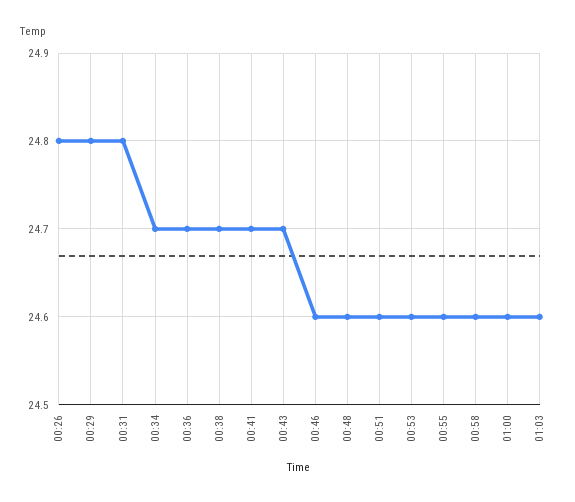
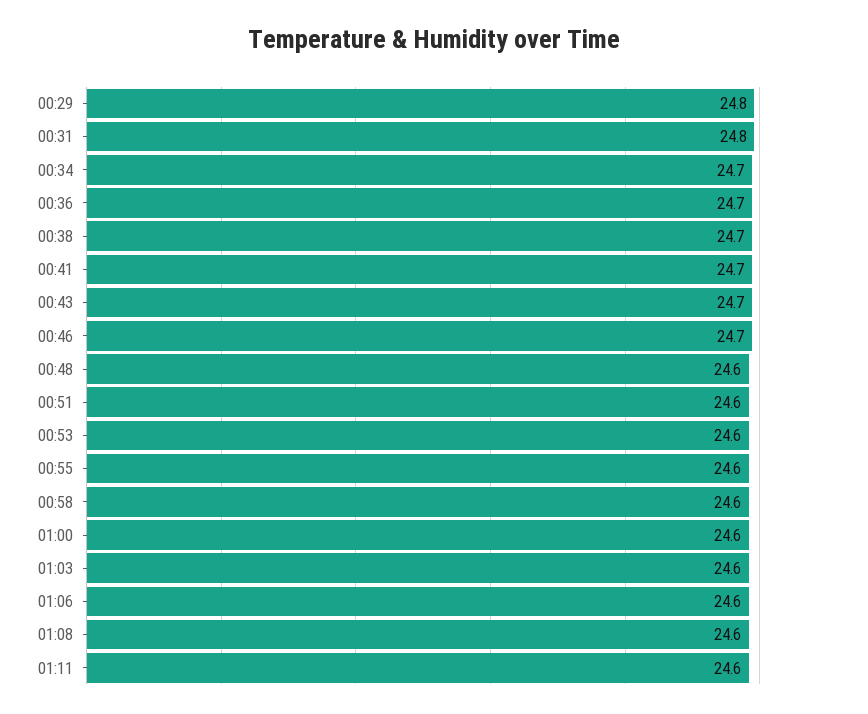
00:26: 24.8 -> none
00:46: 24.6 -> 24.7
01:06: none -> 24.6
01:08: none -> 24.6
01:11: none -> 24.6

